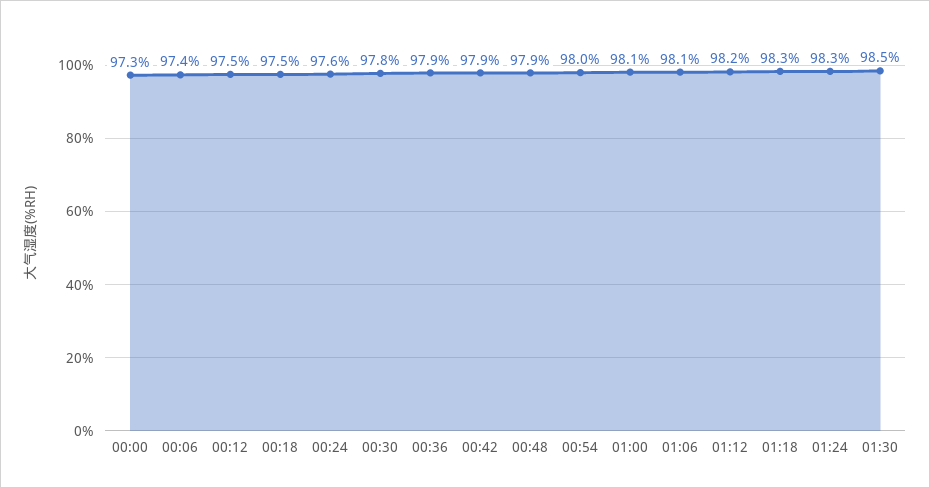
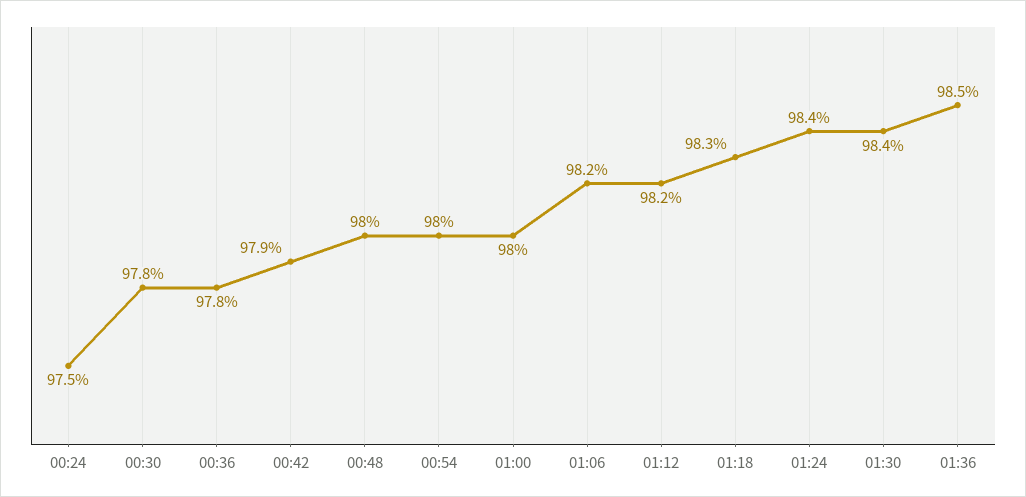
00:00: 97.3 -> none
00:06: 97.4 -> none
00:12: 97.5 -> none
00:18: 97.5 -> none
00:24: 97.6 -> 97.5
00:36: 97.9 -> 97.8
00:48: 97.9 -> 98
01:00: 98.1 -> 98
01:06: 98.1 -> 98.2
01:24: 98.3 -> 98.4
01:30: 98.5 -> 98.4
01:36: none -> 98.5

